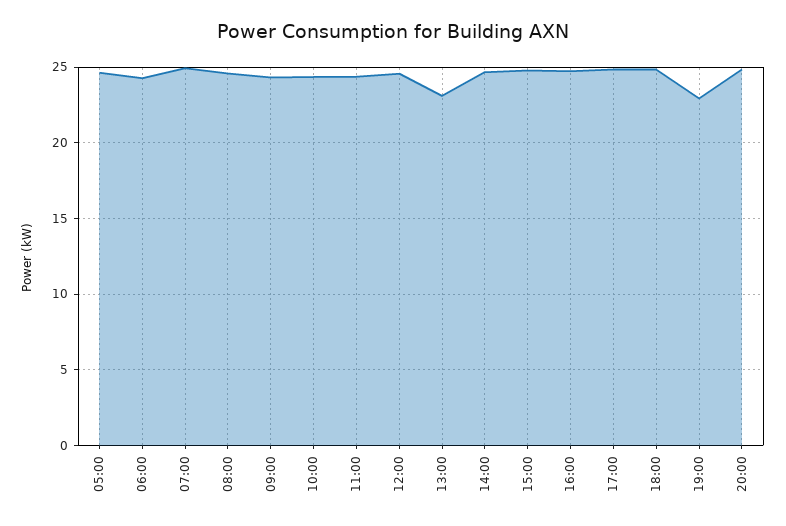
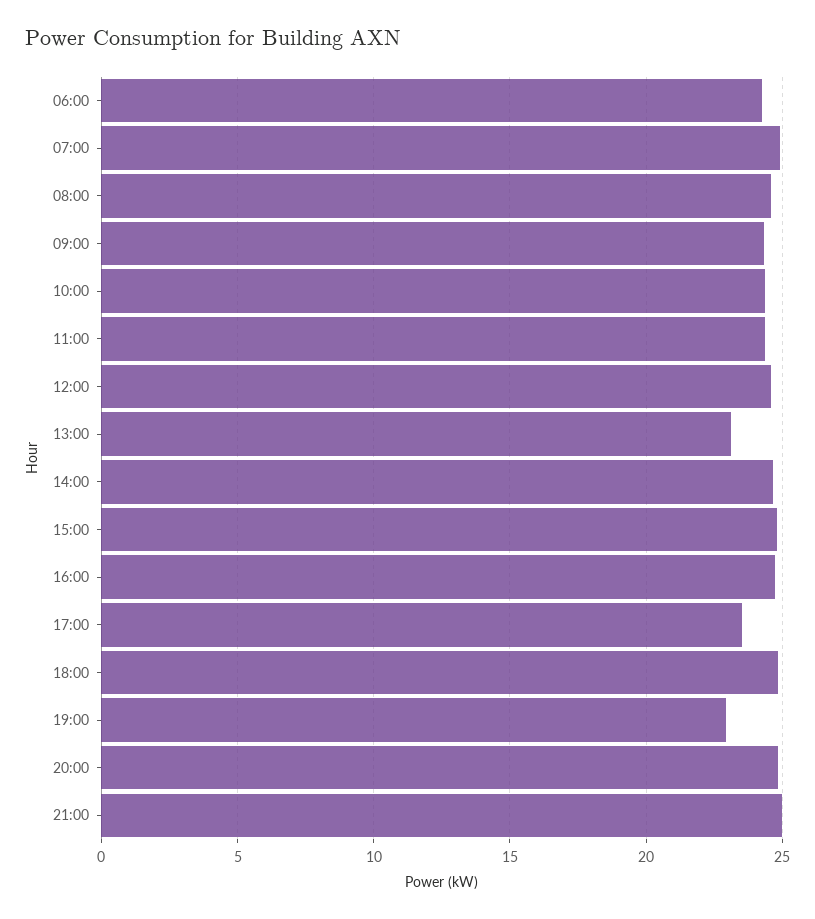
05:00: 24.5 -> none
17:00: 25 -> 23.5
21:00: none -> 25

